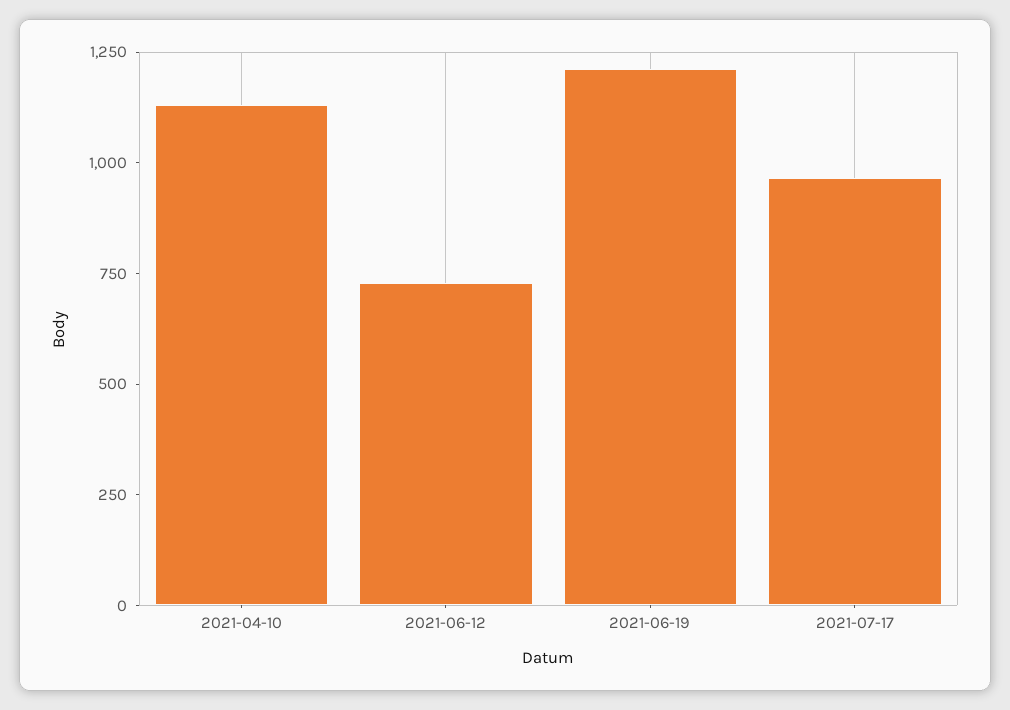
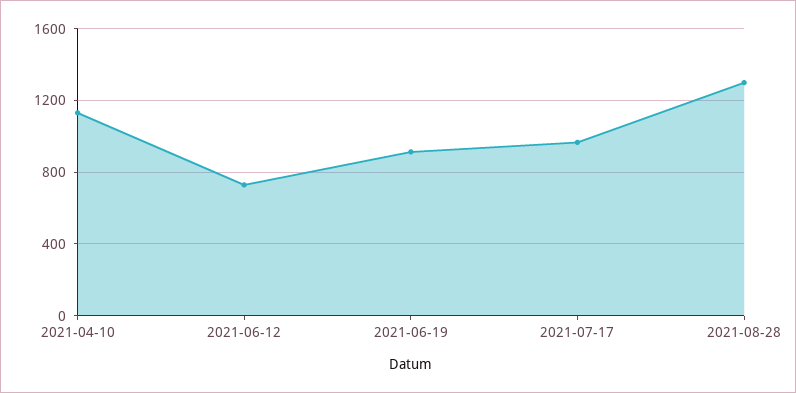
2021-06-19: 1200 -> 900
2021-08-28: none -> 1300

